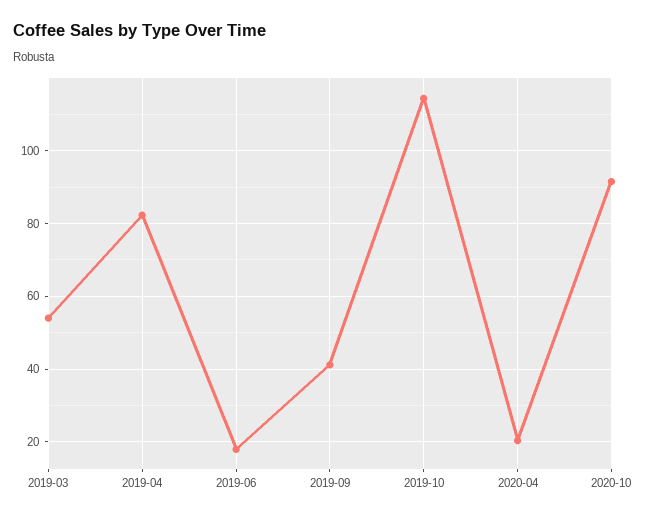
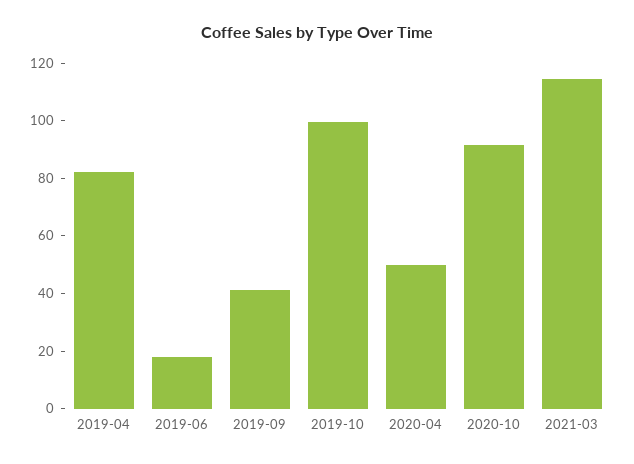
2019-03: 54 -> none
2019-10: 114 -> 100
2020-04: 20 -> 50
2021-03: none -> 115

